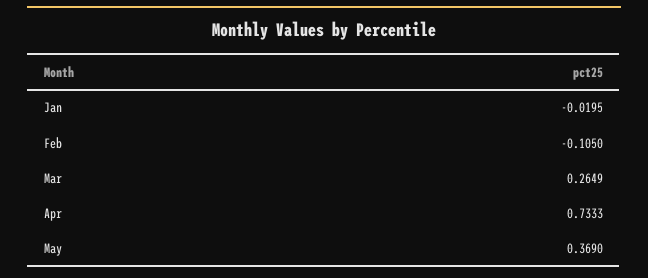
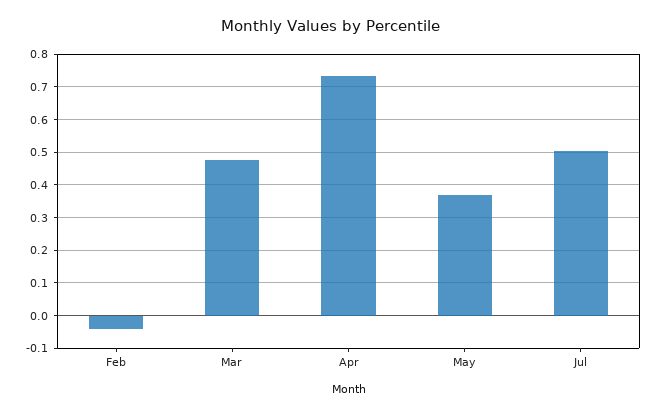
Jan: -0.0195 -> none
Feb: -0.105 -> -0.04
Mar: 0.2649 -> 0.48
Jul: none -> 0.5

